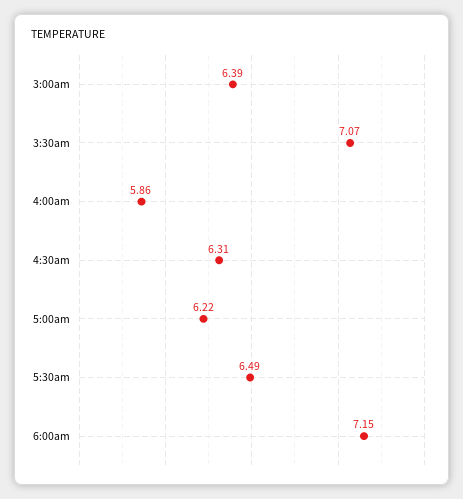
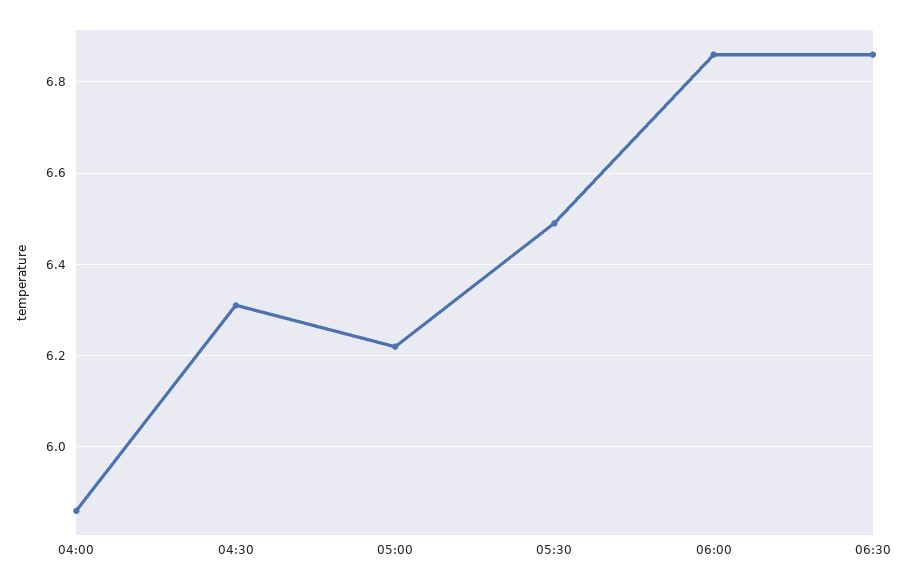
3:00am: 6.39 -> none
3:30am: 7.07 -> none
6:00am: 7.15 -> 6.85
06:30: none -> 6.85

